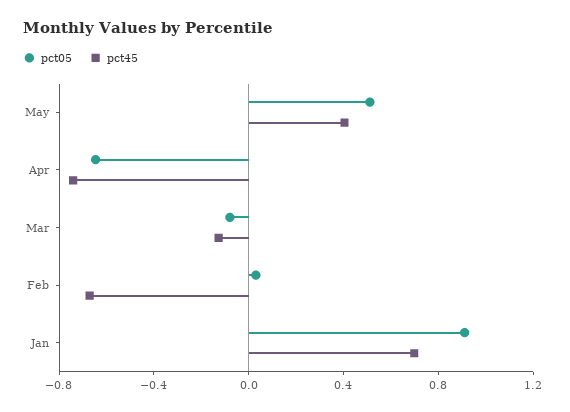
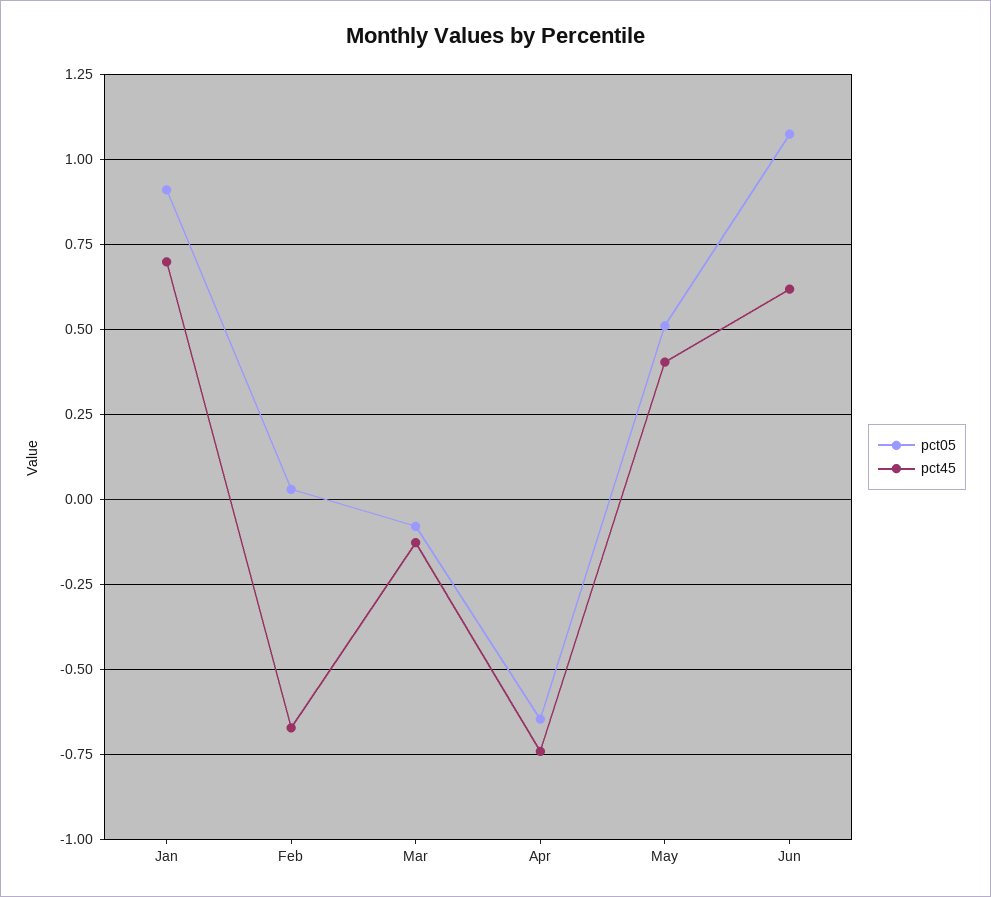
pct05, Jun: none -> 1.075
pct45, Jun: none -> 0.625

